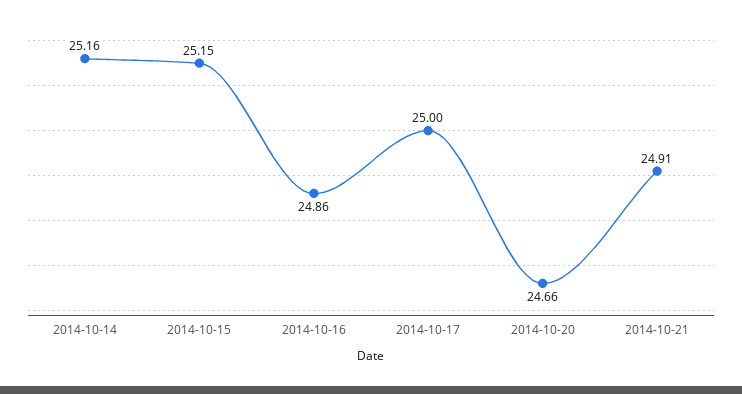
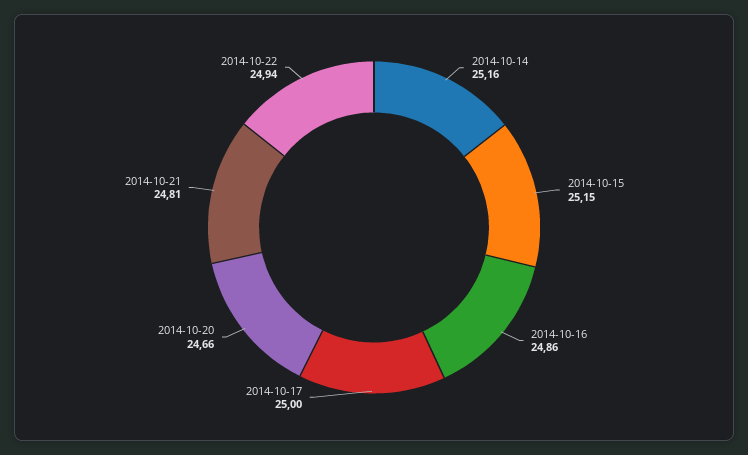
2014-10-21: 24.91 -> 24.81
2014-10-22: none -> 24.94

